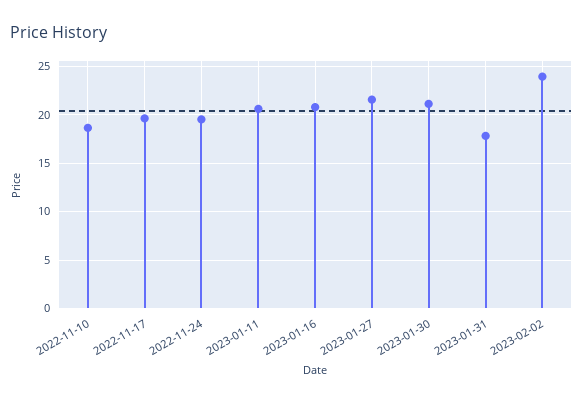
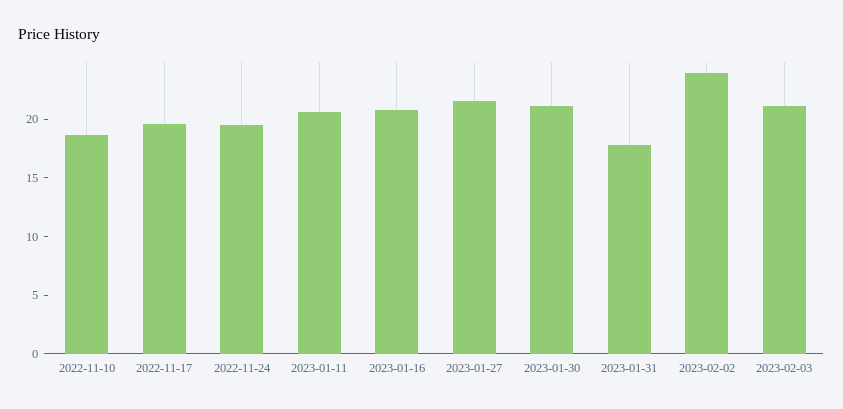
2023-02-03: none -> 21

